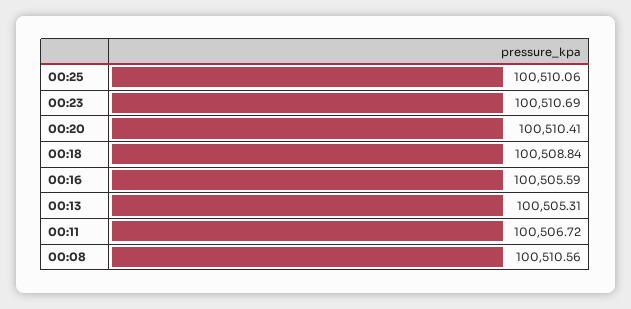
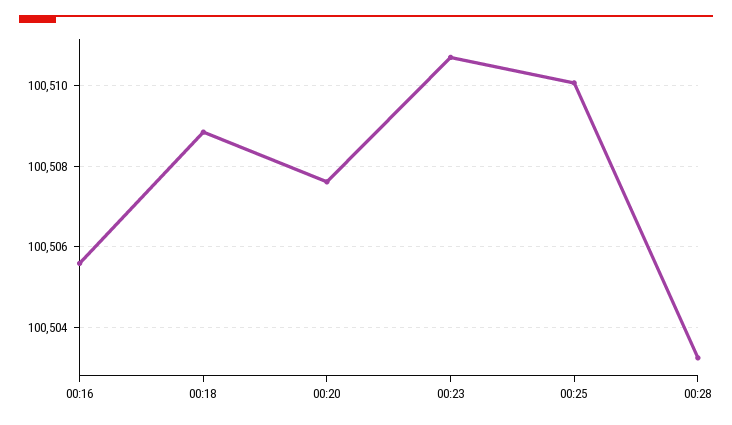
00:20: 100510.41 -> 100507.6
00:13: 100505.31 -> none
00:11: 100506.72 -> none
00:08: 100510.56 -> none
00:28: none -> 100503.2

